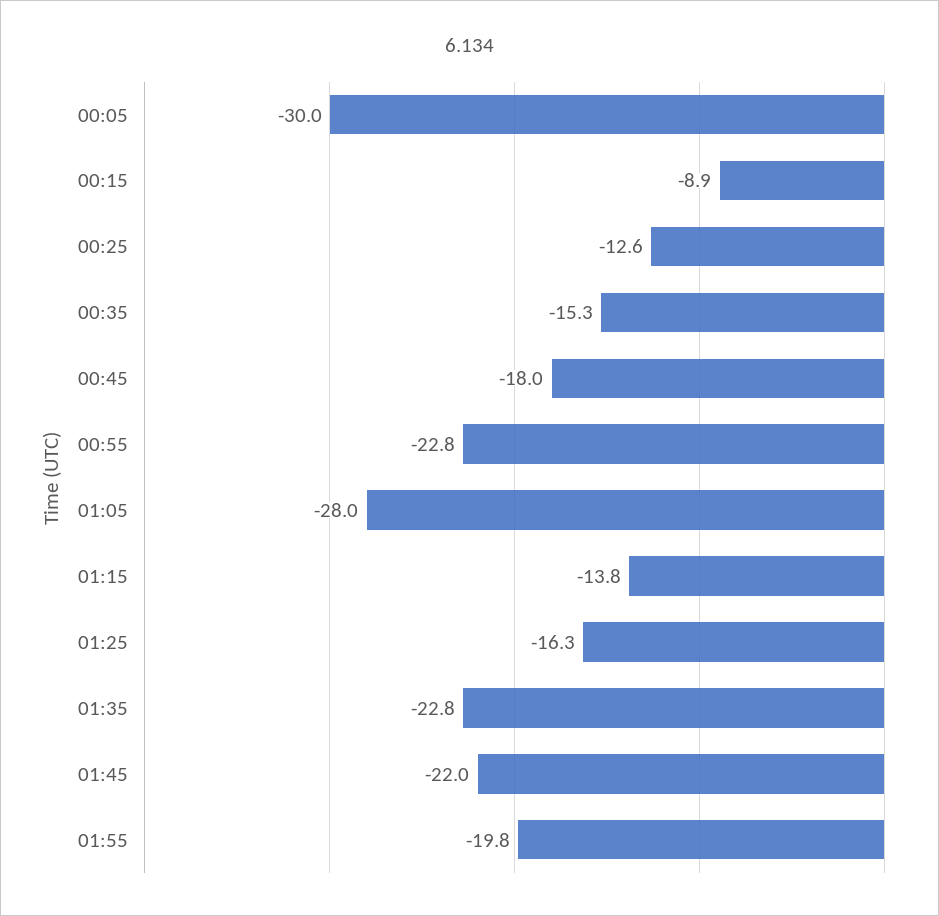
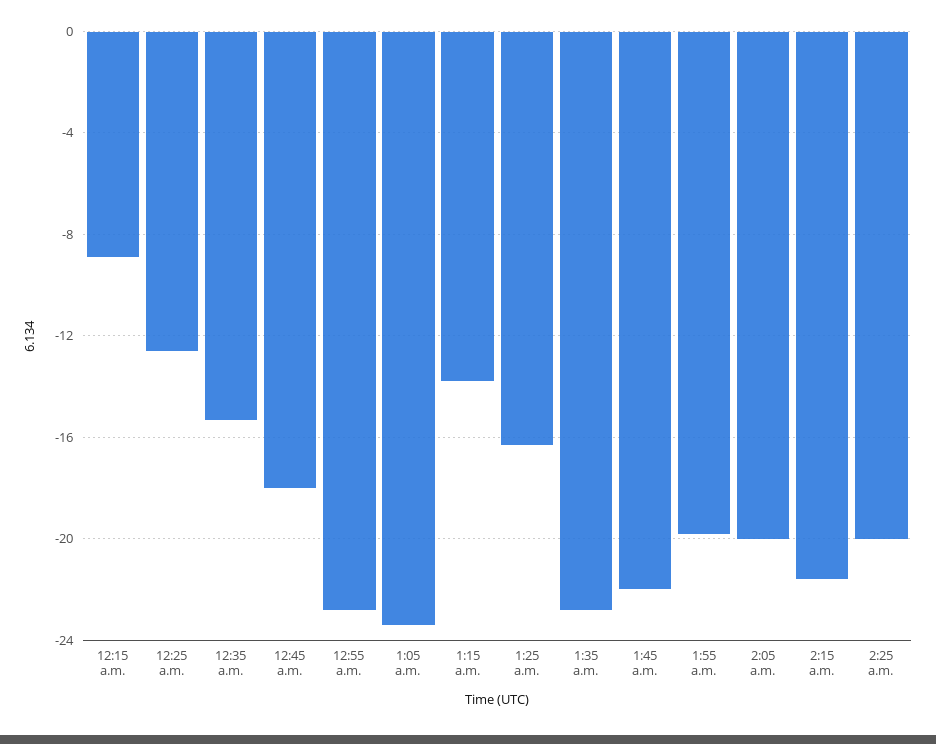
00:05: -30 -> none
01:05: -28 -> -23.5
2:05 a.m.: none -> -20
2:15 a.m.: none -> -21.5
2:25 a.m.: none -> -20

